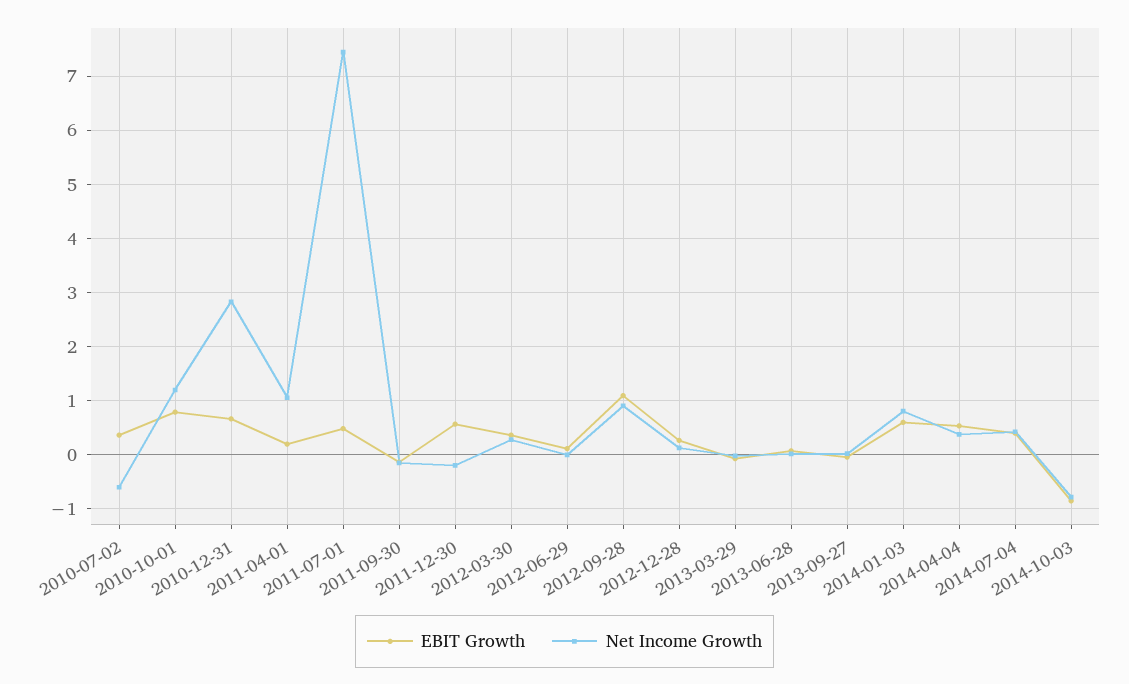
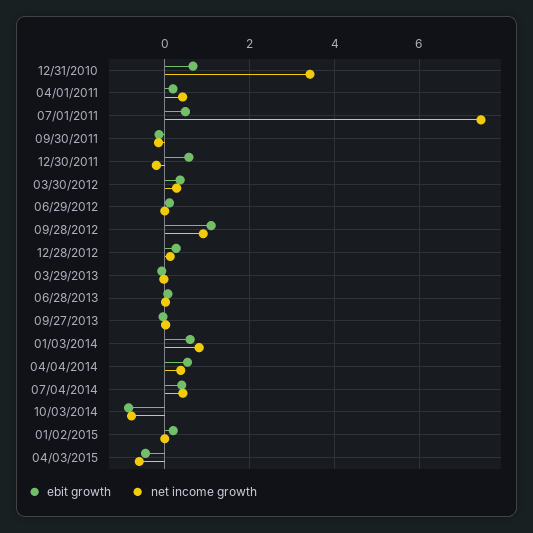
EBIT Growth, 2010-07-02: 0.4 -> none
Net Income Growth, 2010-07-02: -0.6 -> none
EBIT Growth, 2010-10-01: 0.8 -> none
Net Income Growth, 2010-10-01: 1.2 -> none
Net Income Growth, 2010-12-31: 2.8 -> 3.4
Net Income Growth, 2011-04-01: 1 -> 0.4
EBIT Growth, 01/02/2015: none -> 0.2
Net Income Growth, 01/02/2015: none -> 0
EBIT Growth, 04/03/2015: none -> -0.4
Net Income Growth, 04/03/2015: none -> -0.6

